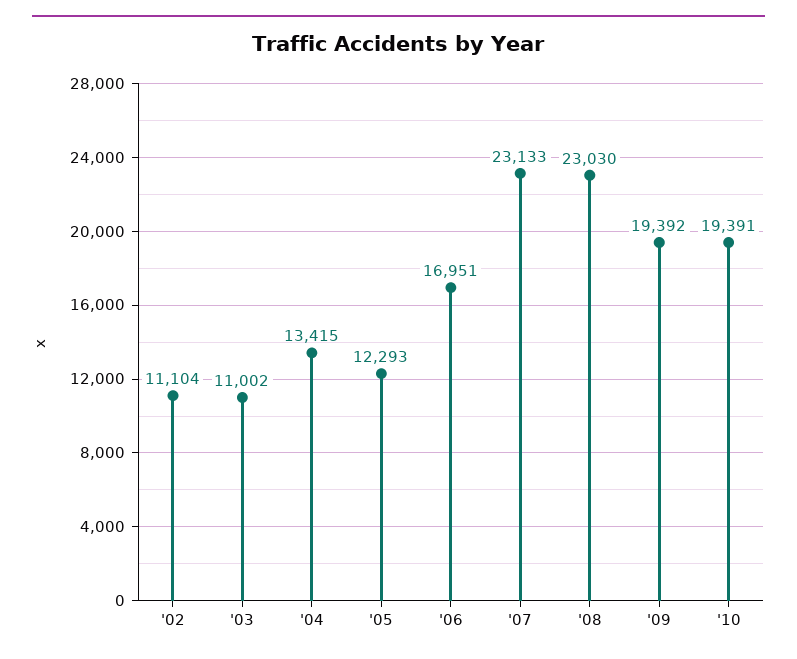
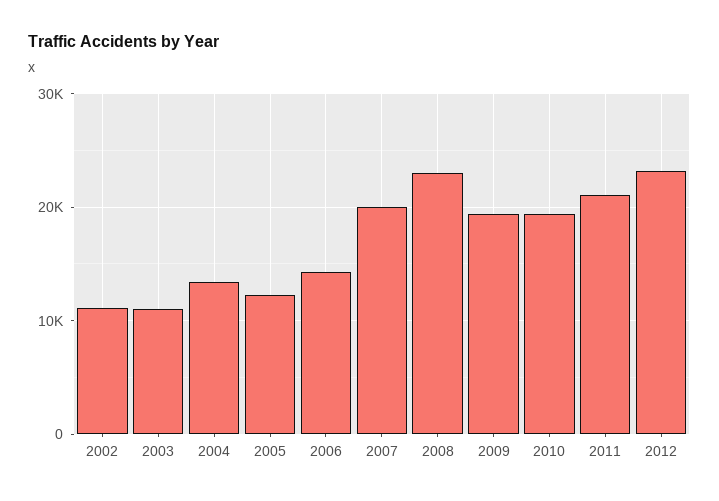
'06: 16951 -> 14000
'07: 23133 -> 20000
2011: none -> 21000
2012: none -> 23000

